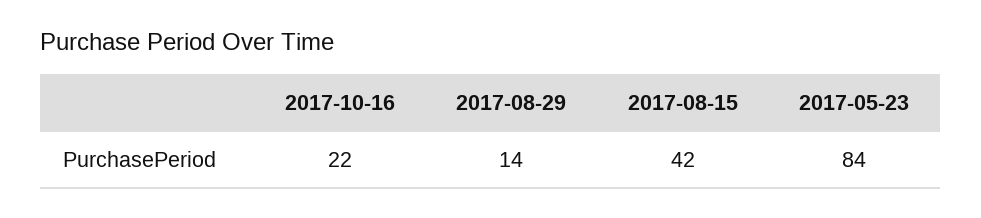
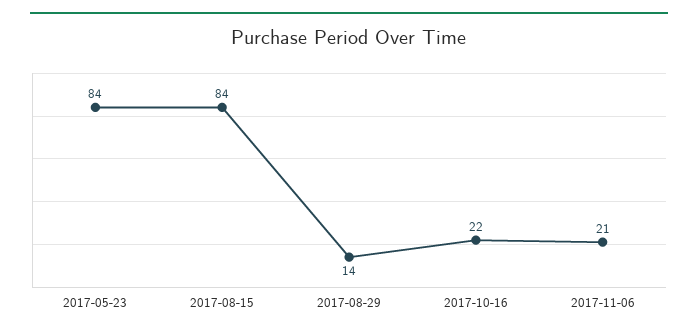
2017-08-15: 42 -> 84
2017-11-06: none -> 21

